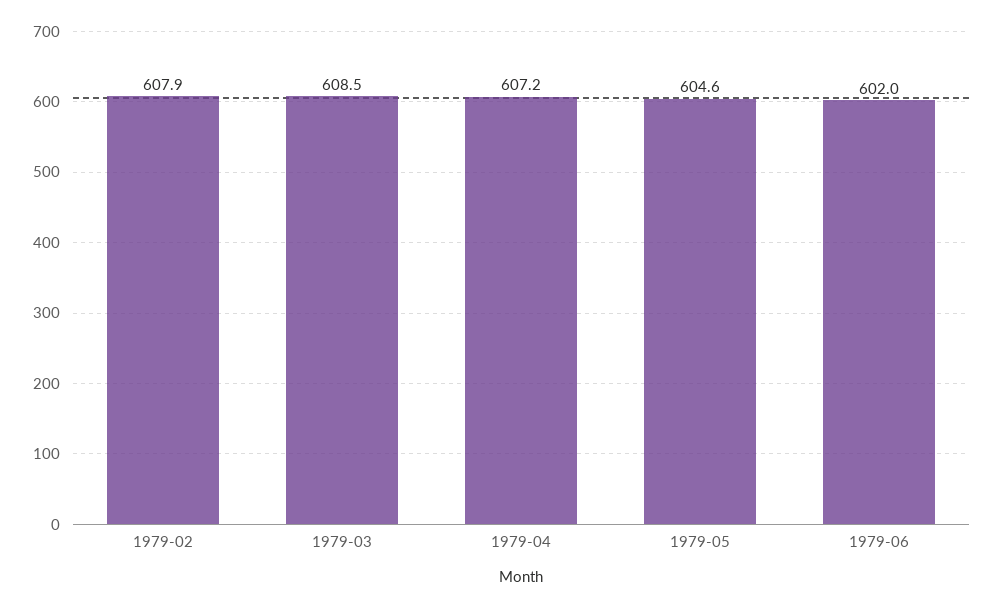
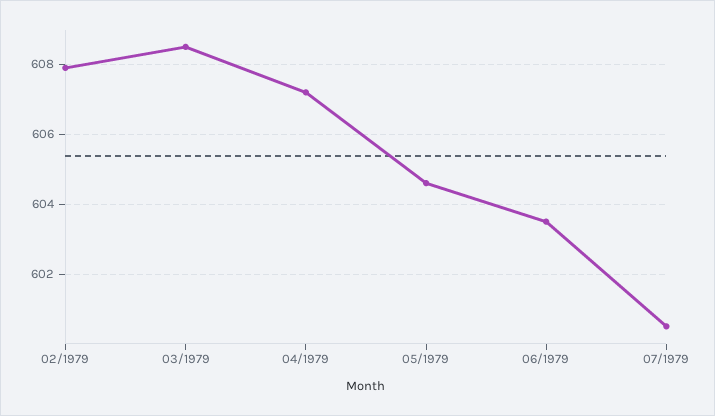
1979-06: 602 -> 603.5
07/1979: none -> 600.5

